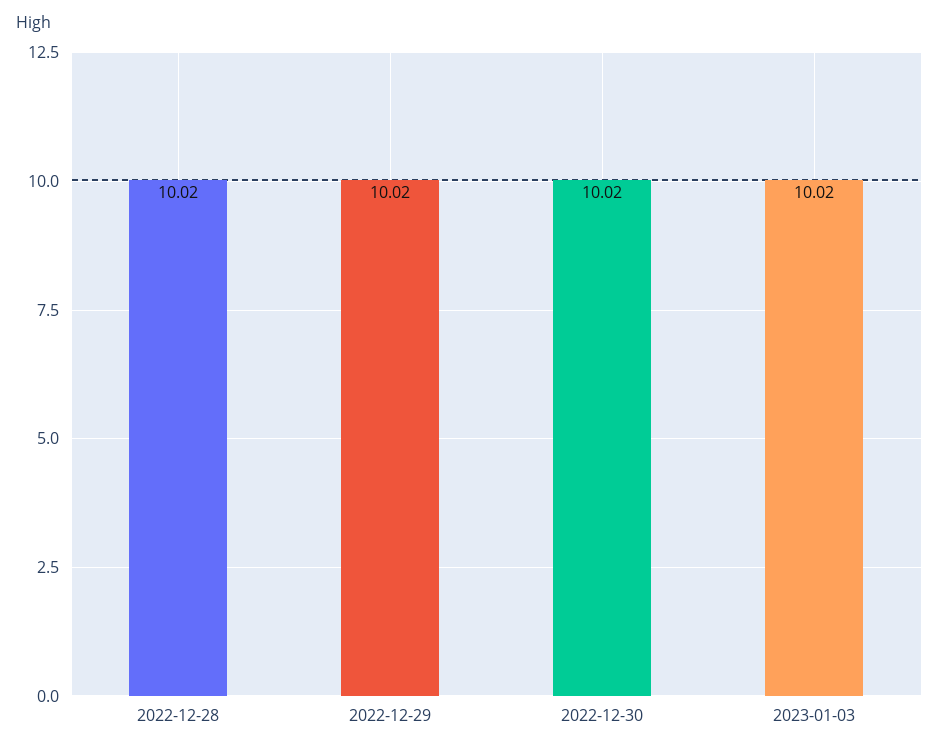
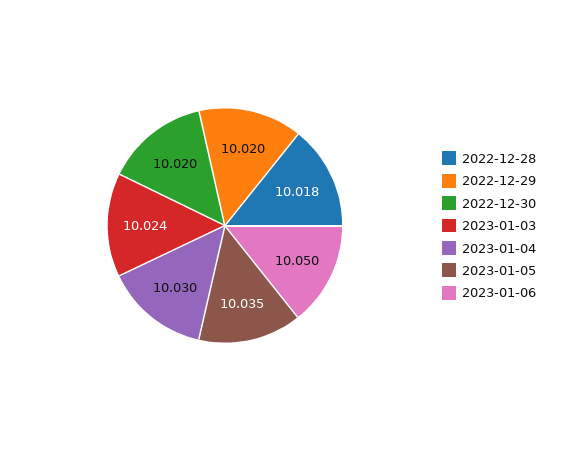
2022-12-28: 10.02 -> 10.018
2023-01-03: 10.02 -> 10.024
2023-01-04: none -> 10.03
2023-01-05: none -> 10.035
2023-01-06: none -> 10.05

